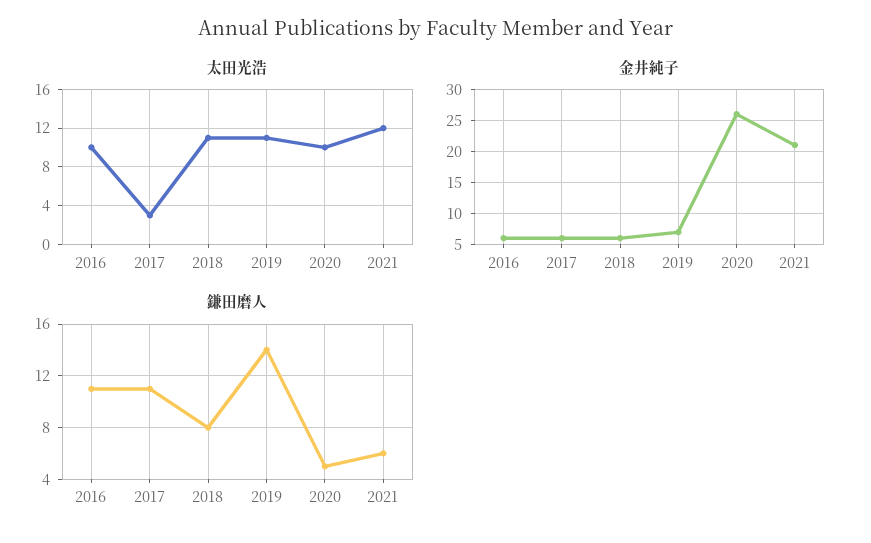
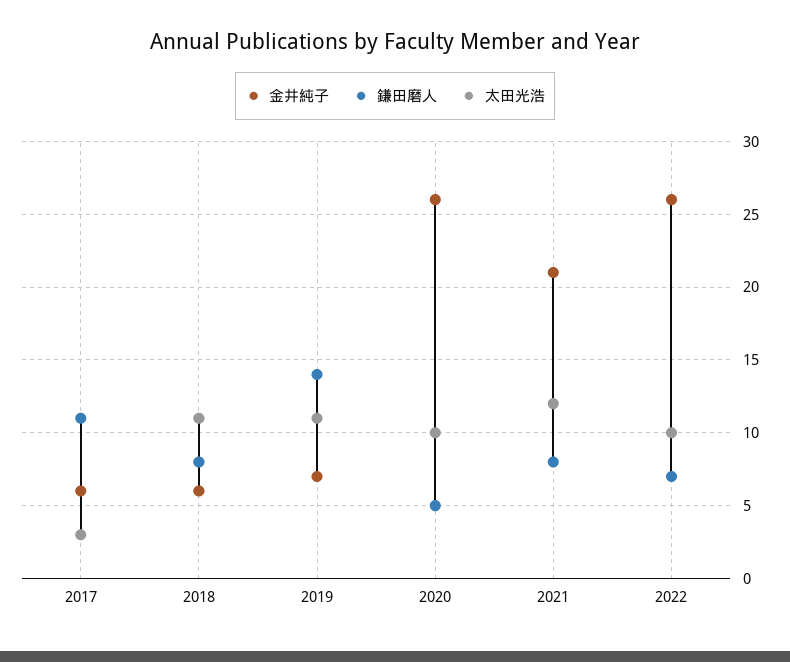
太田光浩, 2016: 10 -> none
金井純子, 2016: 6 -> none
鎌田磨人, 2016: 11 -> none
鎌田磨人, 2021: 6 -> 8
金井純子, 2022: none -> 26
鎌田磨人, 2022: none -> 7
太田光浩, 2022: none -> 10

